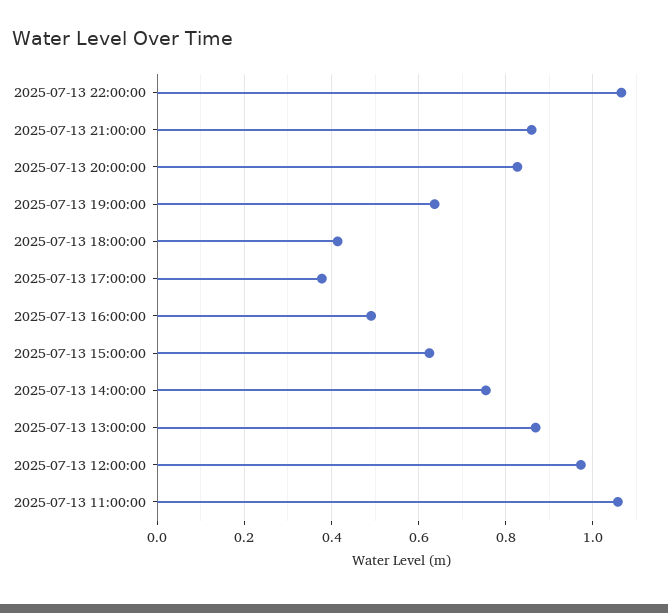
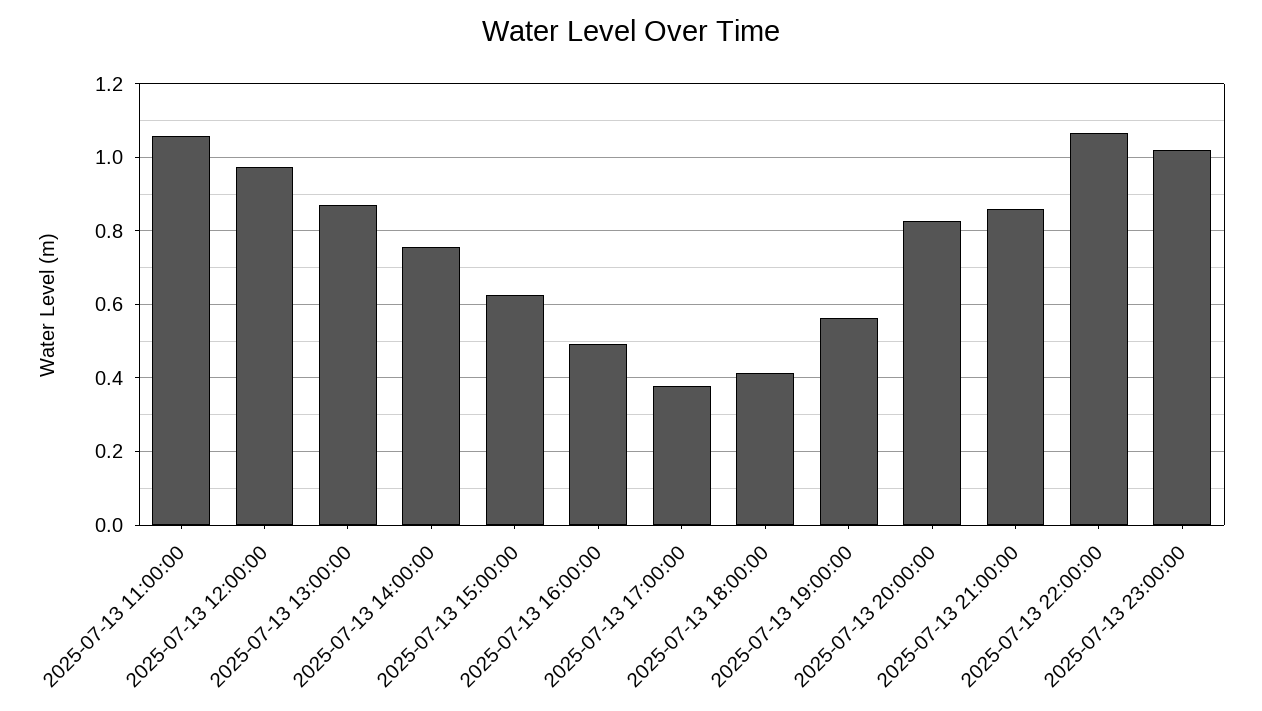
2025-07-13 19:00:00: 0.64 -> 0.56
2025-07-13 23:00:00: none -> 1.02

